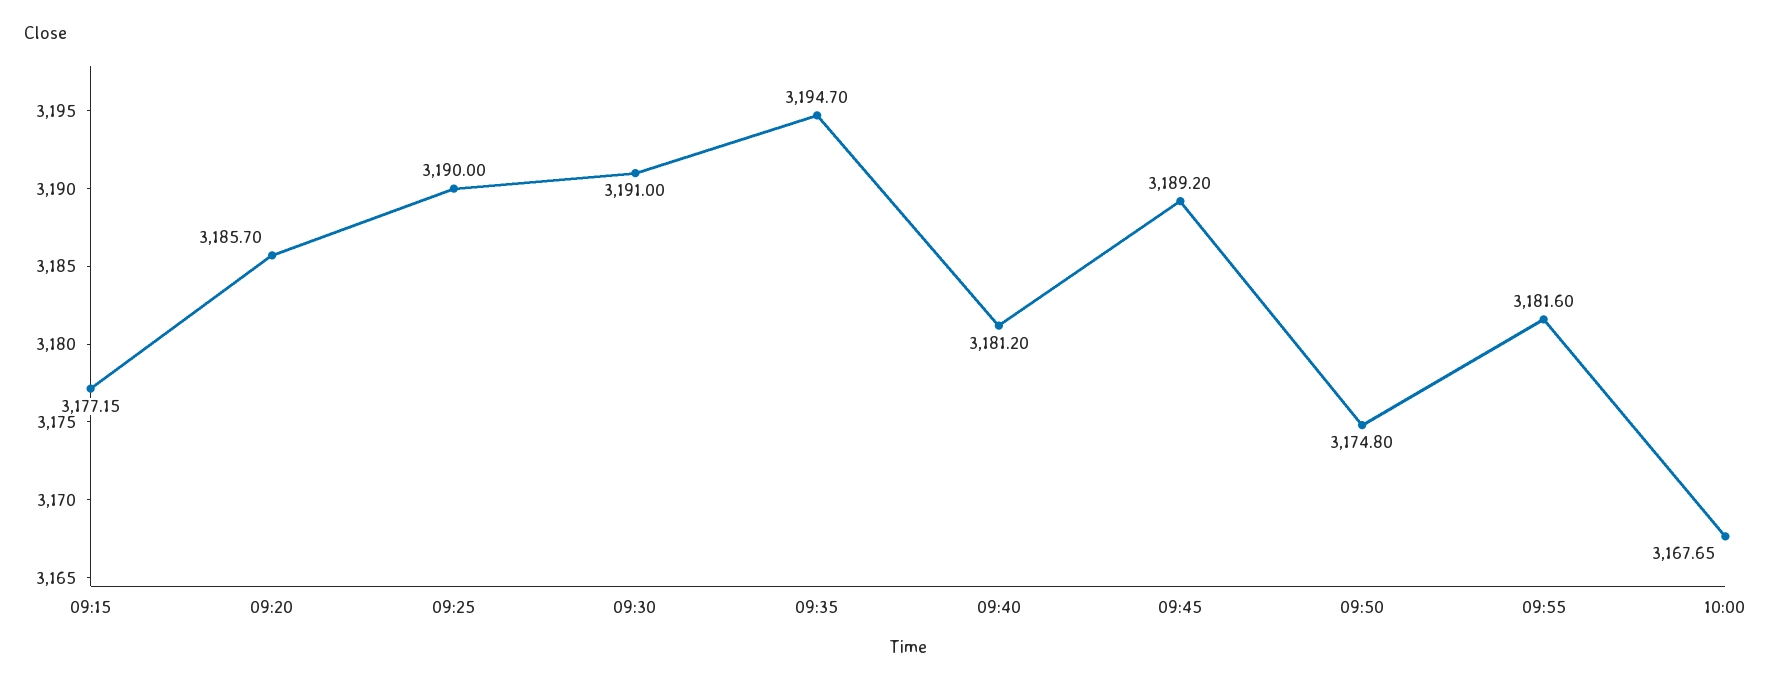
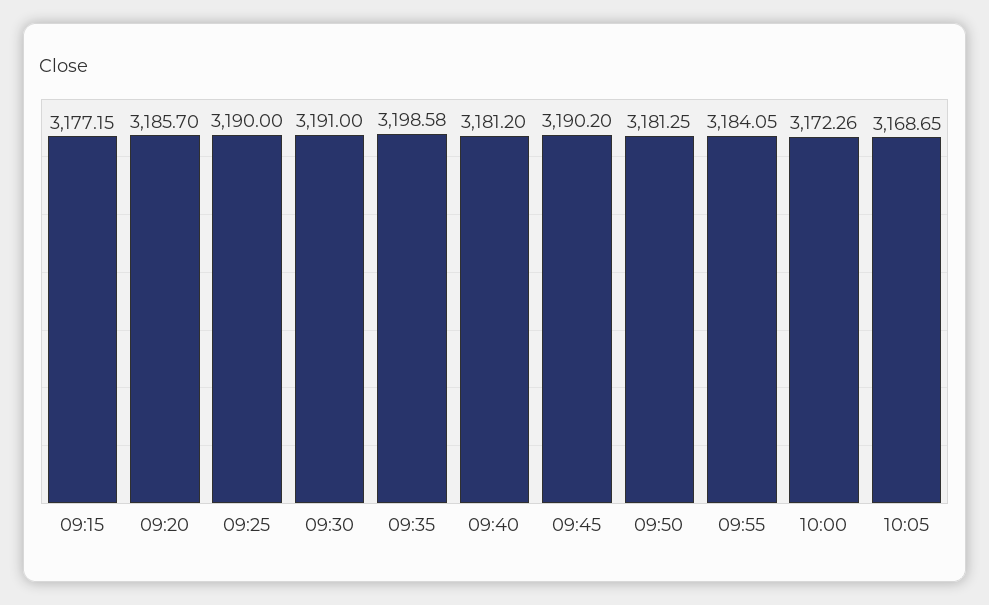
09:35: 3194.7 -> 3198.58
09:45: 3189.2 -> 3190.2
09:50: 3174.8 -> 3181.25
09:55: 3181.6 -> 3184.05
10:00: 3167.65 -> 3172.26
10:05: none -> 3168.65

